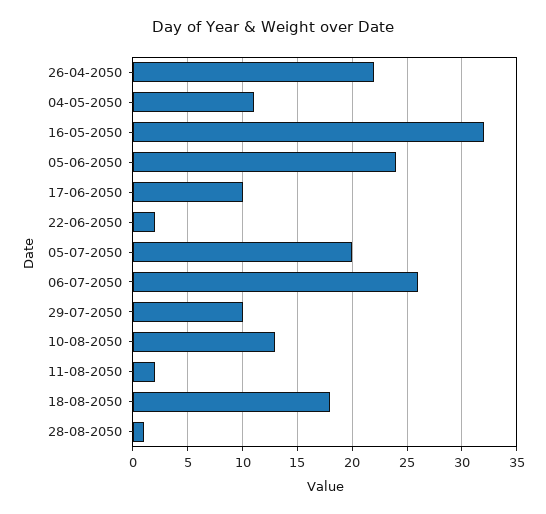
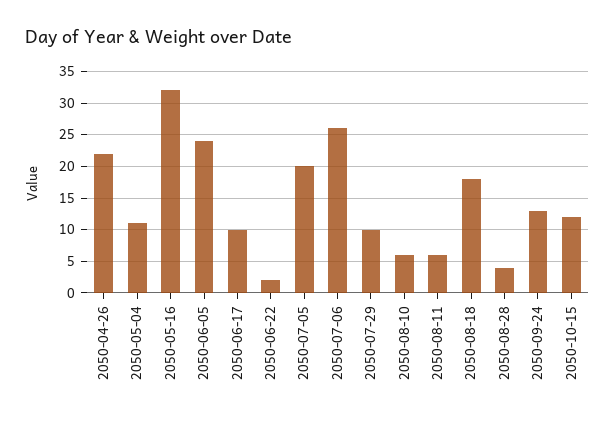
10-08-2050: 13 -> 6
11-08-2050: 2 -> 6
28-08-2050: 1 -> 4
2050-09-24: none -> 13
2050-10-15: none -> 12

